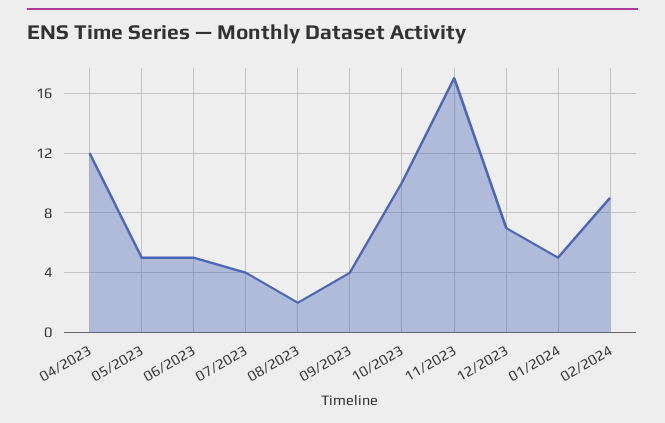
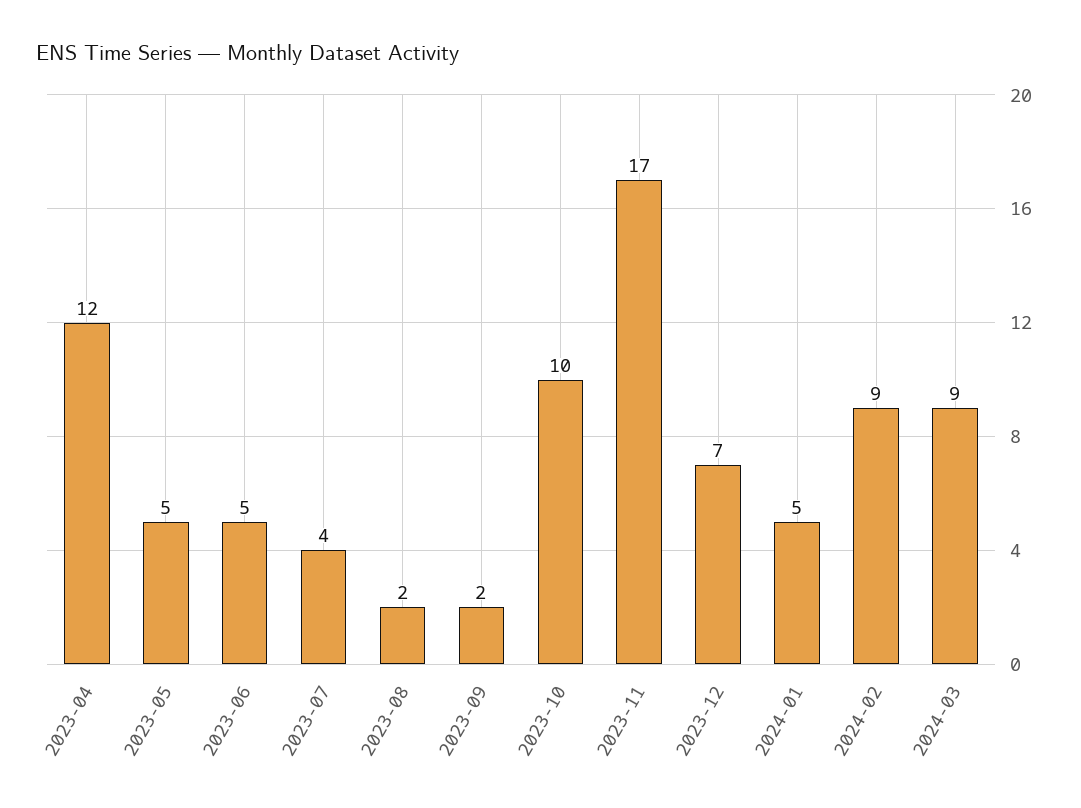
09/2023: 4 -> 2
2024-03: none -> 9

